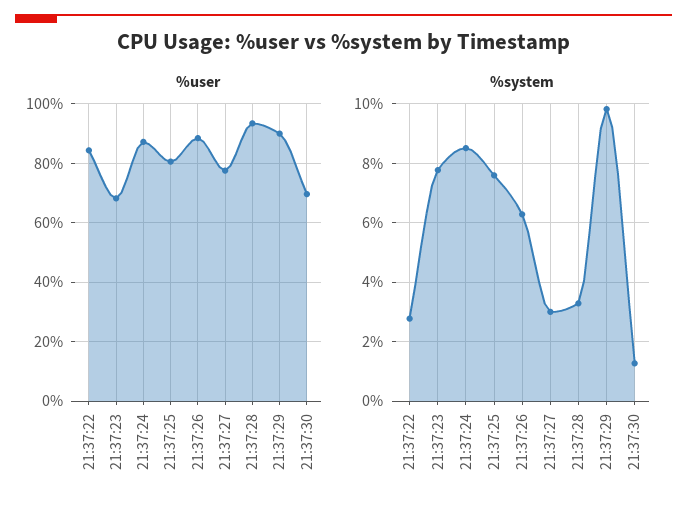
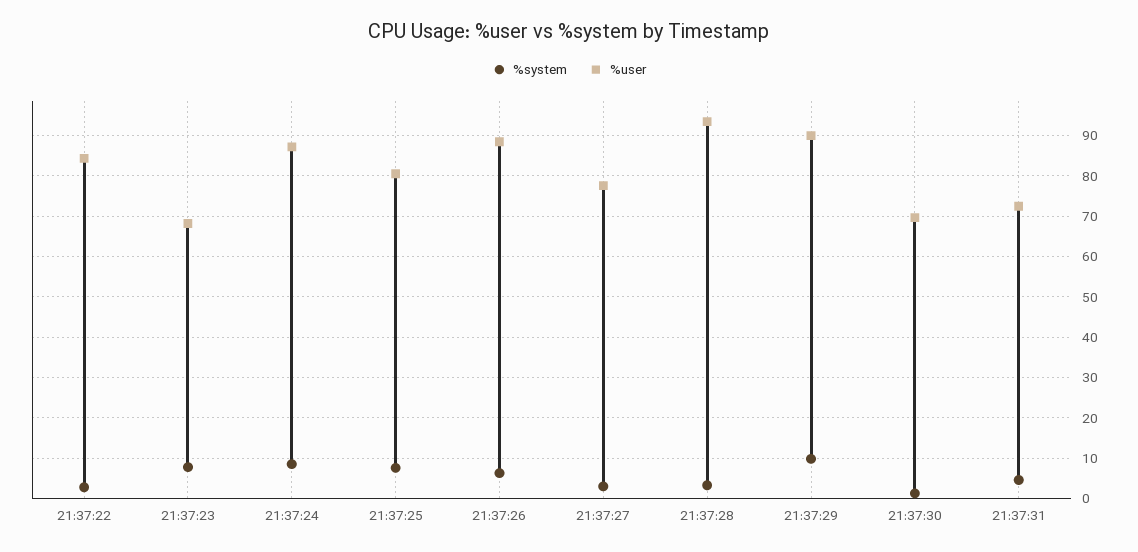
%system, 21:37:31: none -> 4
%user, 21:37:31: none -> 72

